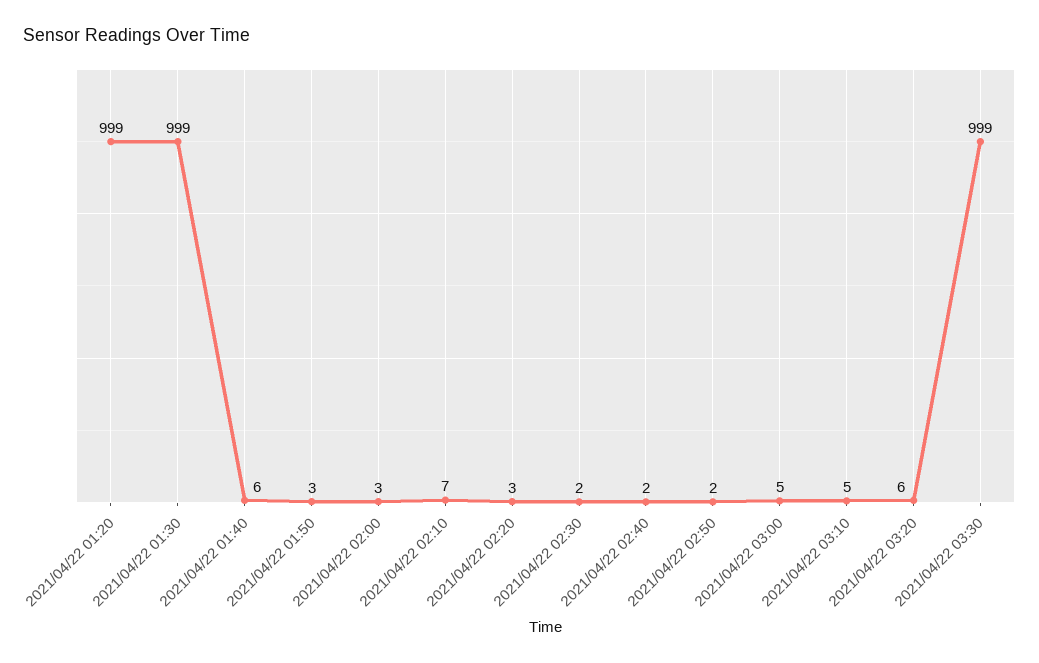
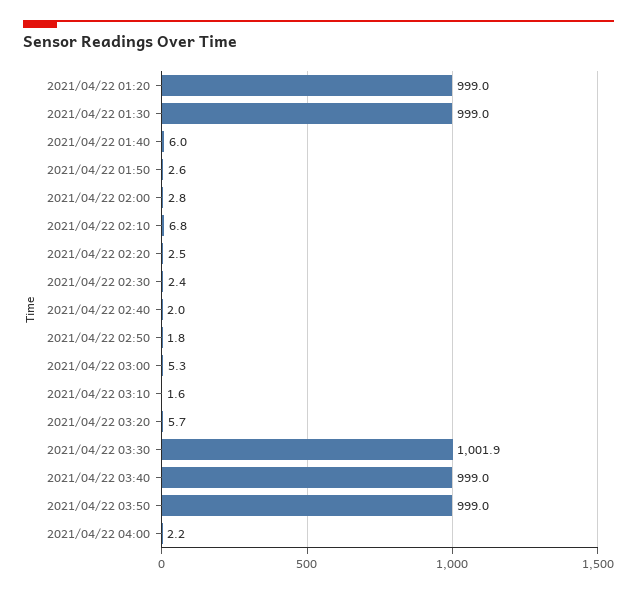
2021/04/22 03:10: 5 -> 1.6
2021/04/22 03:30: 999 -> 1001.9
2021/04/22 03:40: none -> 999
2021/04/22 03:50: none -> 999
2021/04/22 04:00: none -> 2.2

